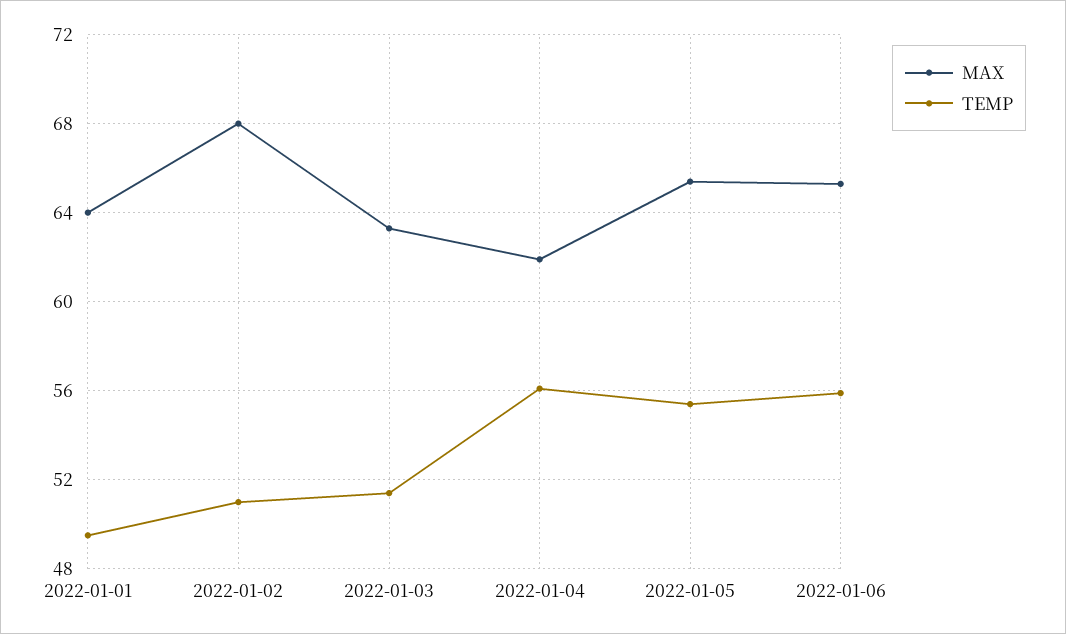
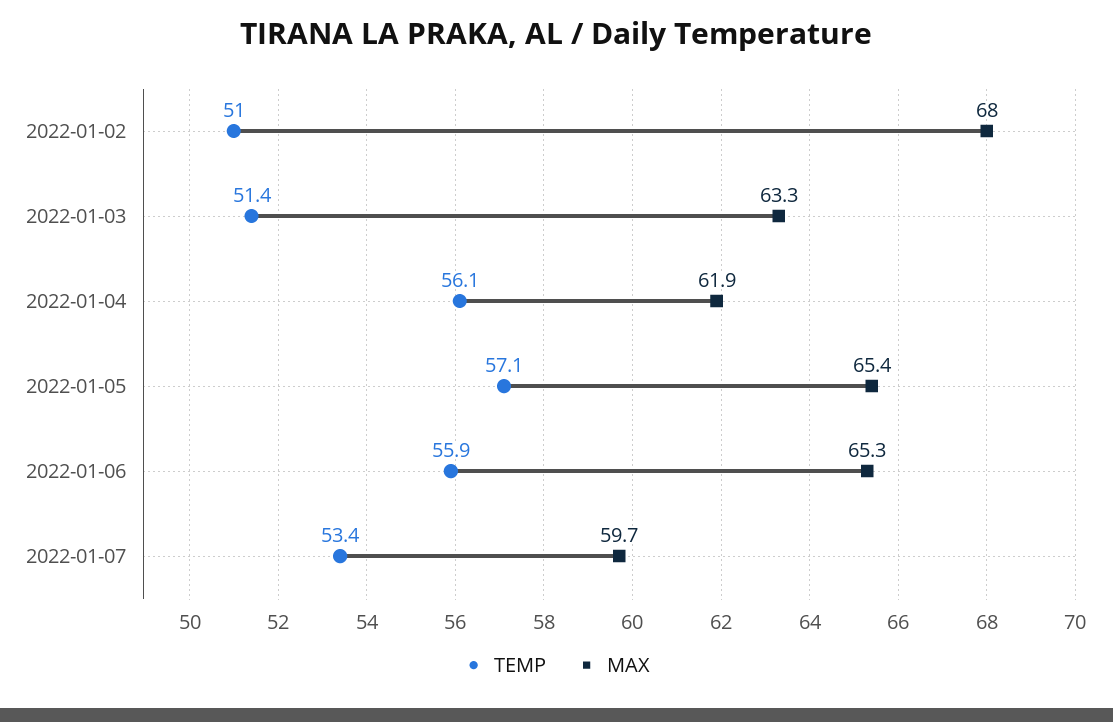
MAX, 2022-01-01: 64 -> none
TEMP, 2022-01-01: 49.5 -> none
TEMP, 2022-01-05: 55.5 -> 57.1
TEMP, 2022-01-07: none -> 53.4
MAX, 2022-01-07: none -> 59.7

